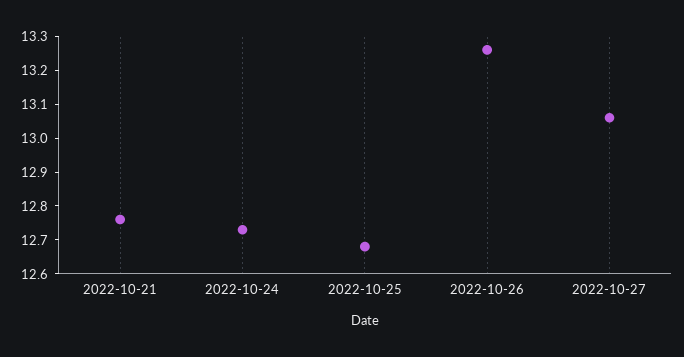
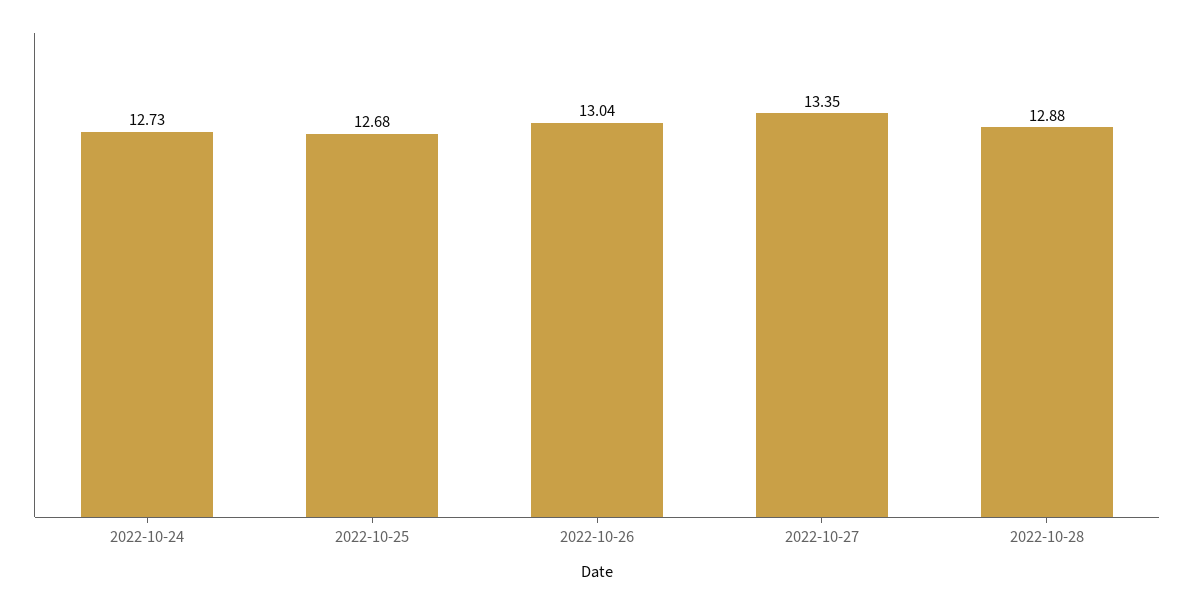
2022-10-21: 12.75 -> none
2022-10-26: 13.25 -> 13.04
2022-10-27: 13.05 -> 13.35
2022-10-28: none -> 12.88

